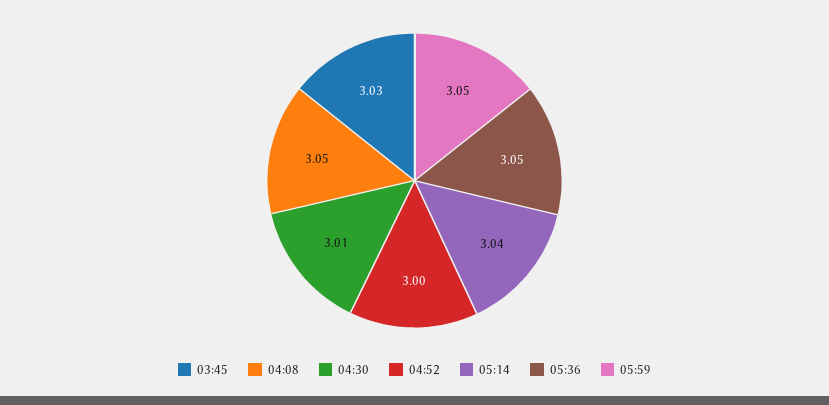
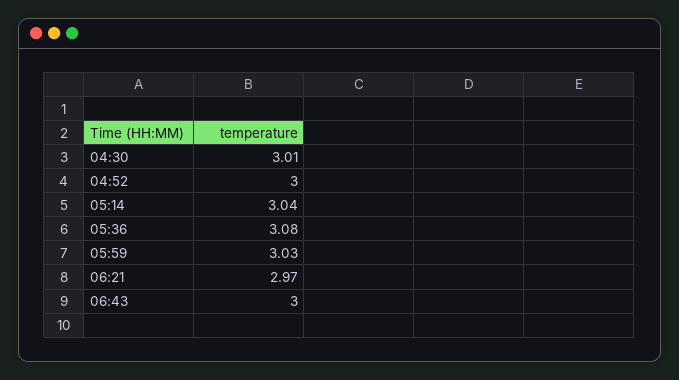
03:45: 3.03 -> none
04:08: 3.05 -> none
05:36: 3.05 -> 3.08
05:59: 3.05 -> 3.03
06:21: none -> 2.97
06:43: none -> 3

